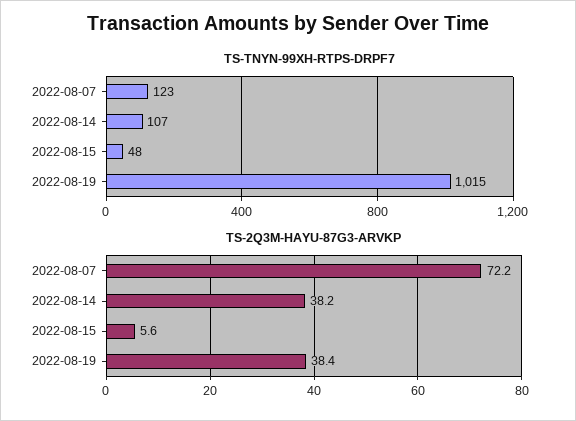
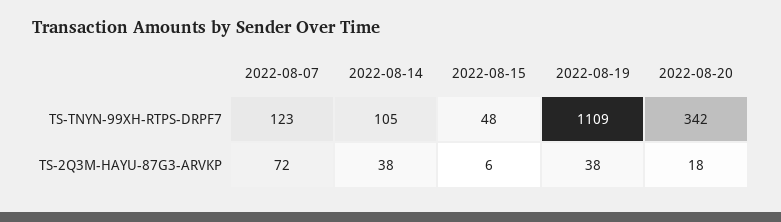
TS-TNYN-99XH-RTPS-DRPF7, 2022-08-14: 107 -> 105
TS-TNYN-99XH-RTPS-DRPF7, 2022-08-19: 1015 -> 1109
TS-TNYN-99XH-RTPS-DRPF7, 2022-08-20: none -> 342
TS-2Q3M-HAYU-87G3-ARVKP, 2022-08-20: none -> 18

